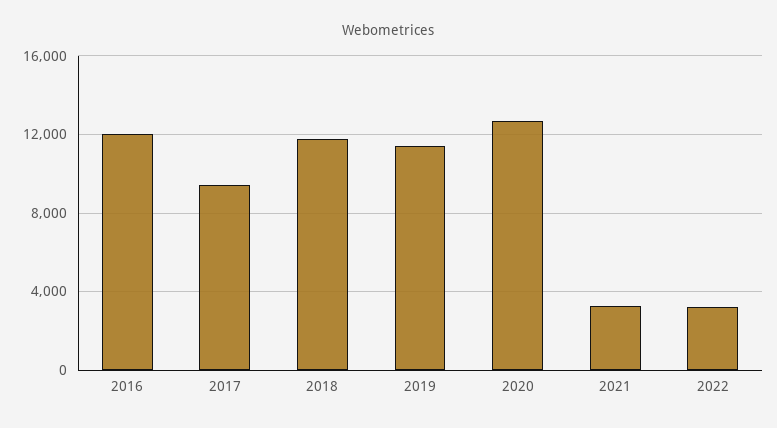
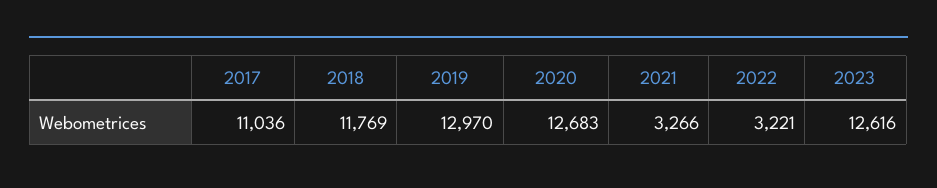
2016: 12000 -> none
2017: 9500 -> 11036
2019: 11500 -> 12970
2023: none -> 12616

